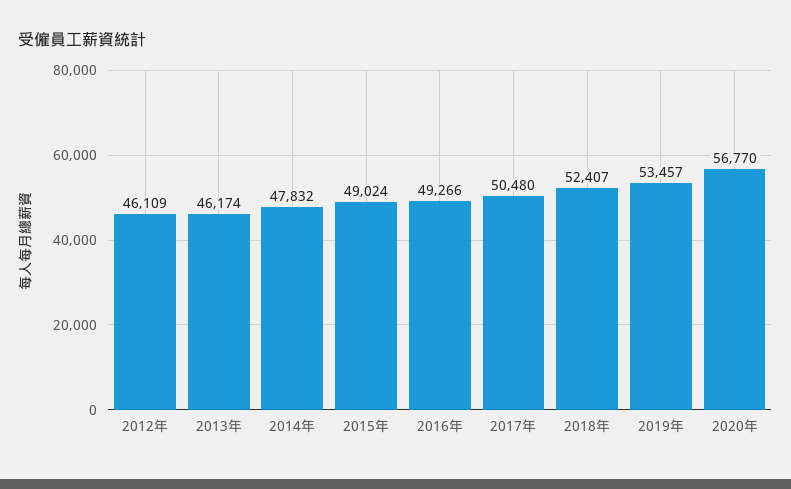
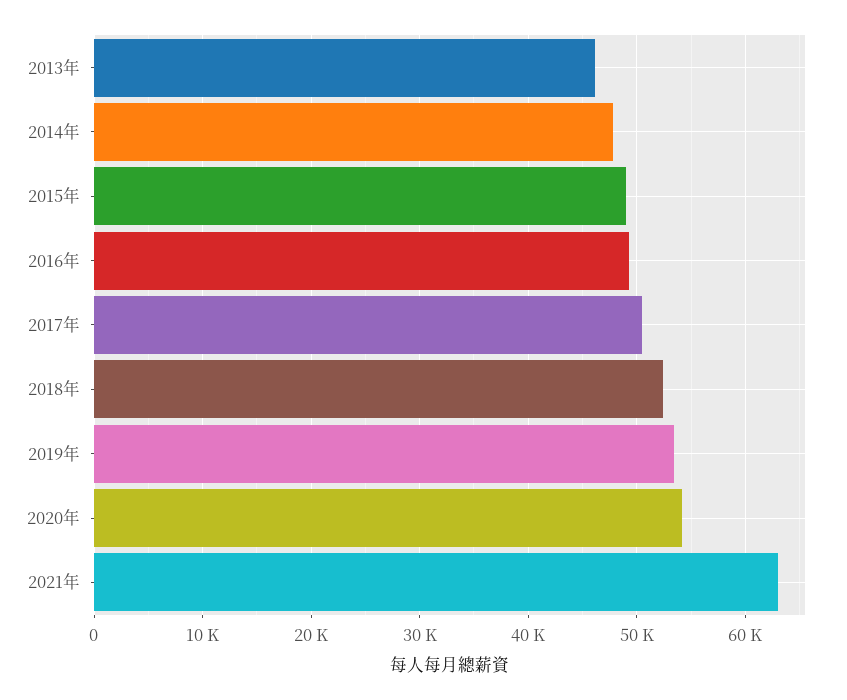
2012年: 46109 -> none
2020年: 56770 -> 54000
2021年: none -> 63000

